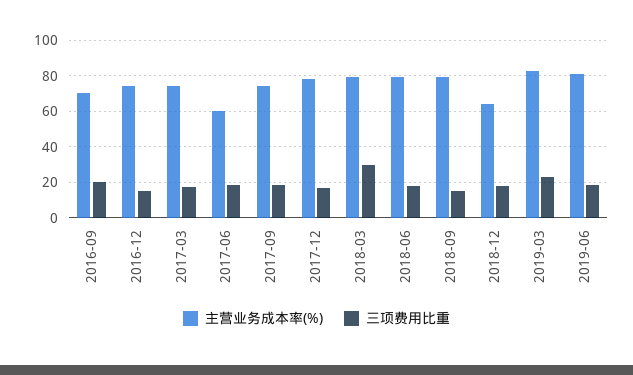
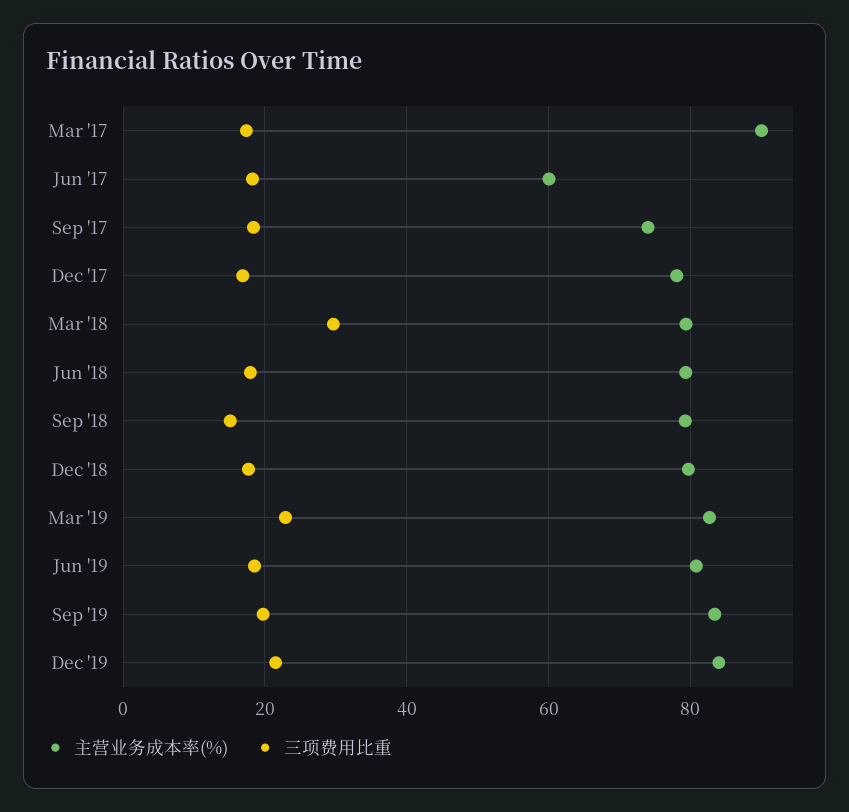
主营业务成本率(%), 2016-09: 70 -> none
三项费用比重, 2016-09: 20 -> none
主营业务成本率(%), 2016-12: 75 -> none
三项费用比重, 2016-12: 15 -> none
主营业务成本率(%), 2017-03: 75 -> 90
主营业务成本率(%), 2018-12: 65 -> 80
主营业务成本率(%), Sep '19: none -> 84
三项费用比重, Sep '19: none -> 20
主营业务成本率(%), Dec '19: none -> 84
三项费用比重, Dec '19: none -> 22

